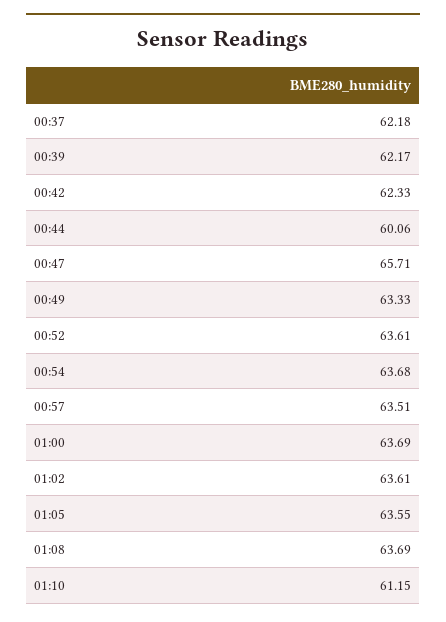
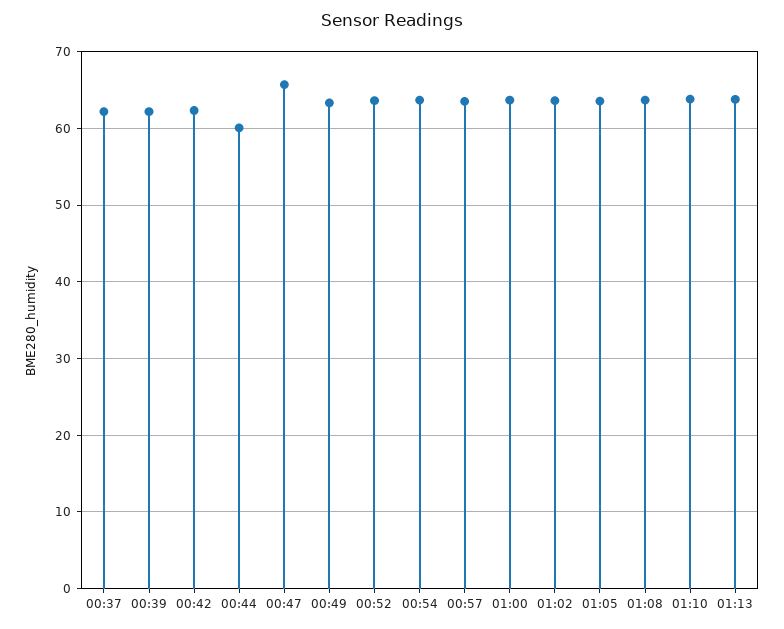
01:10: 61.15 -> 64
01:13: none -> 64

